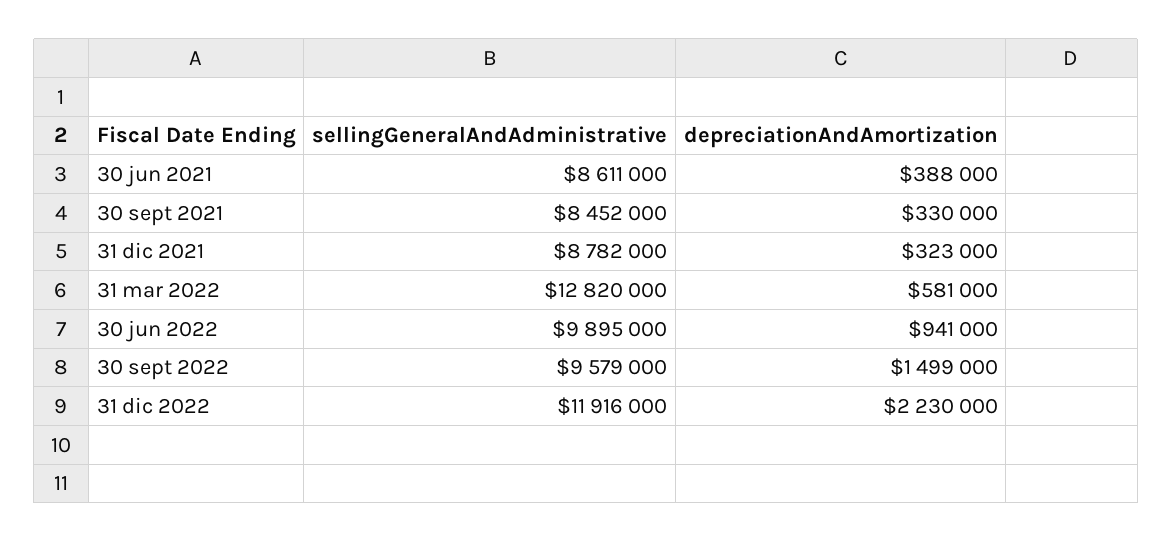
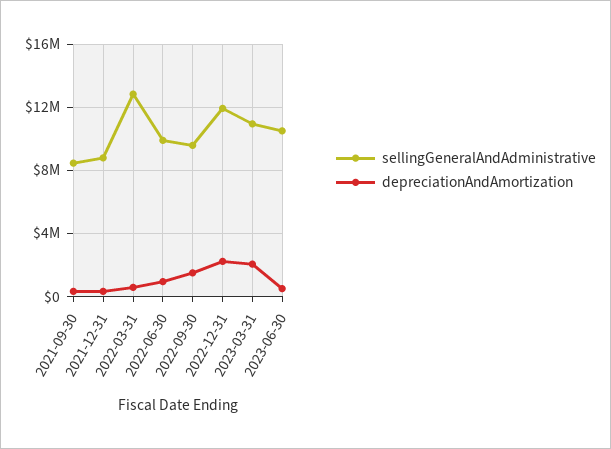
sellingGeneralAndAdministrative, 30 jun 2021: 8611000 -> none
depreciationAndAmortization, 30 jun 2021: 388000 -> none
sellingGeneralAndAdministrative, 2023-03-31: none -> 11000000
depreciationAndAmortization, 2023-03-31: none -> 2000000
sellingGeneralAndAdministrative, 2023-06-30: none -> 10500000
depreciationAndAmortization, 2023-06-30: none -> 500000

